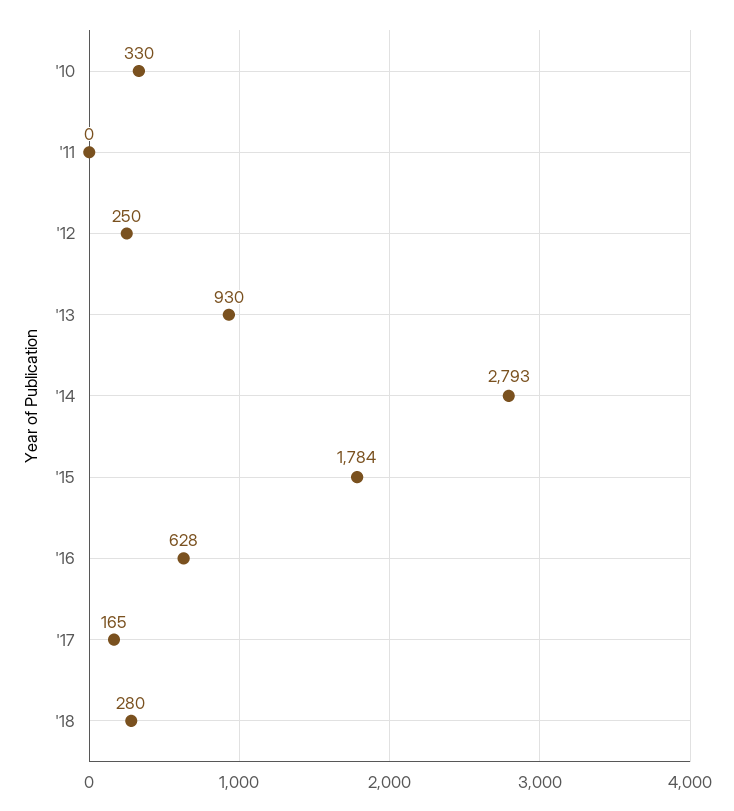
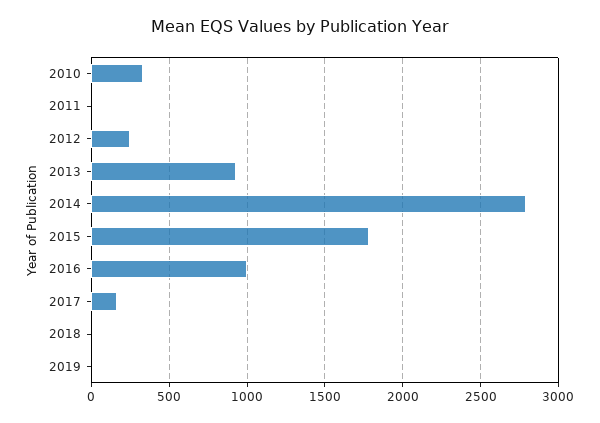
'16: 628 -> 1000
'18: 280 -> 0
2019: none -> 0

